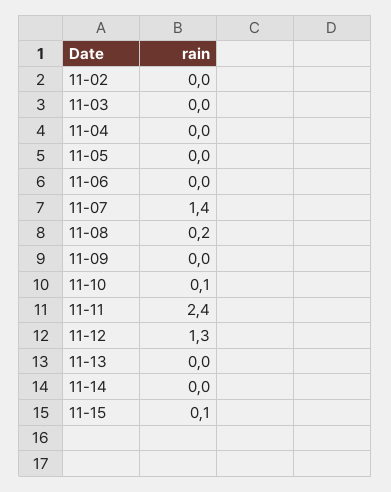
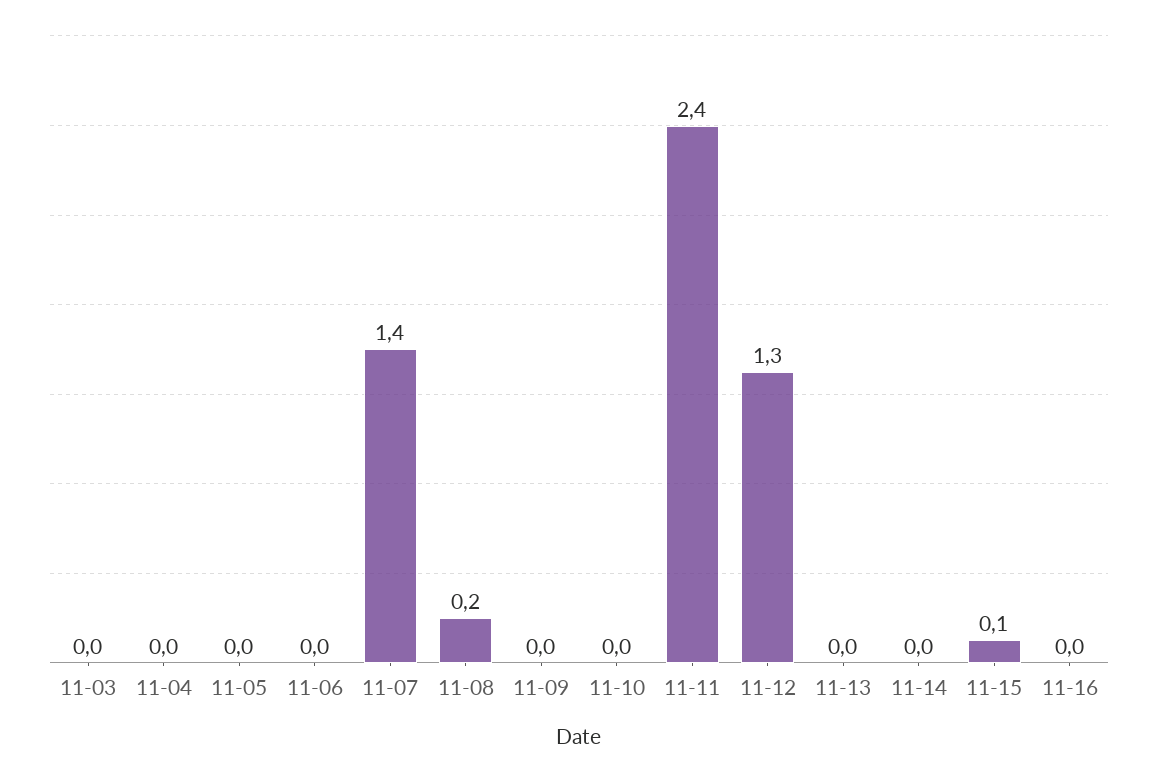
11-02: 0 -> none
11-10: 0.1 -> 0
11-16: none -> 0

